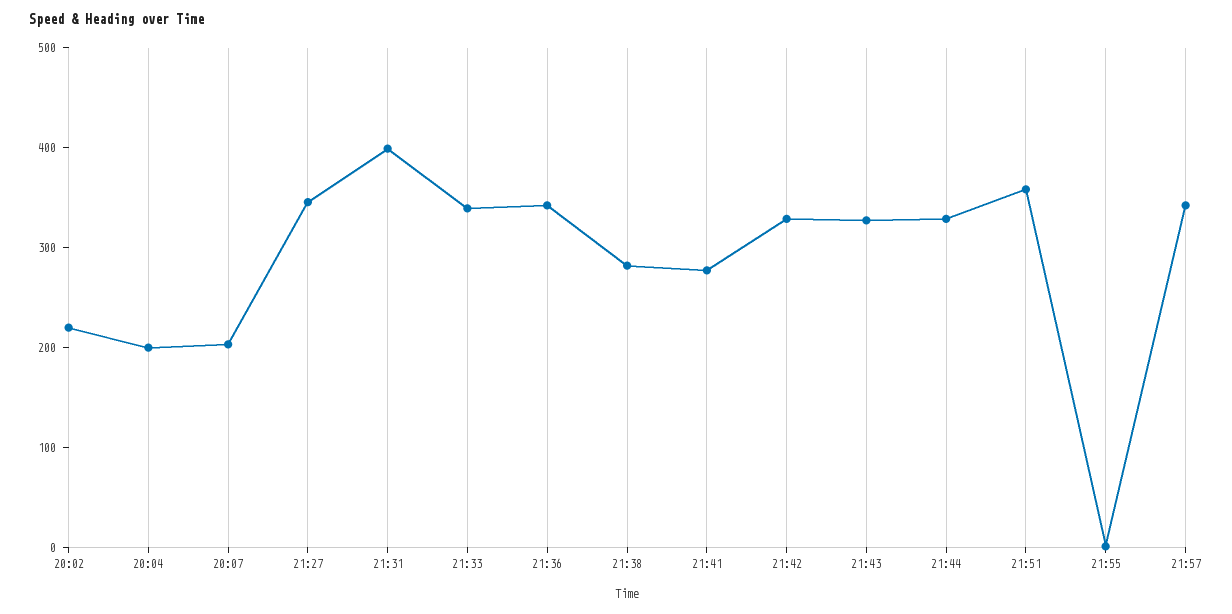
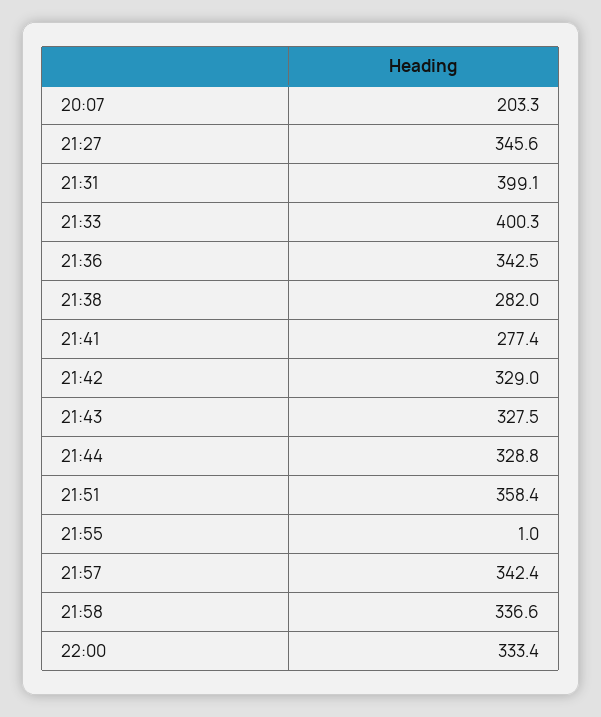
20:02: 220 -> none
20:04: 200 -> none
21:33: 340 -> 400.3
21:58: none -> 336.6
22:00: none -> 333.4

